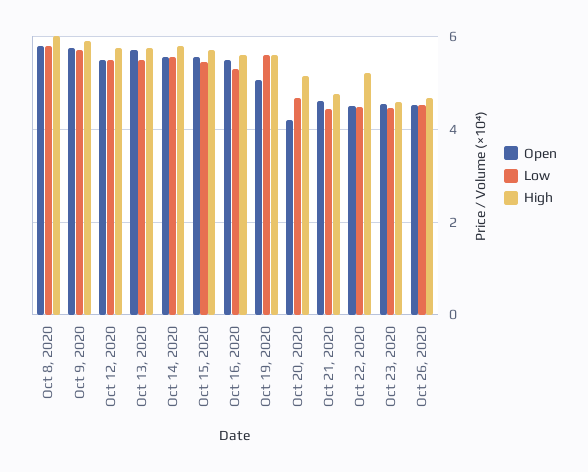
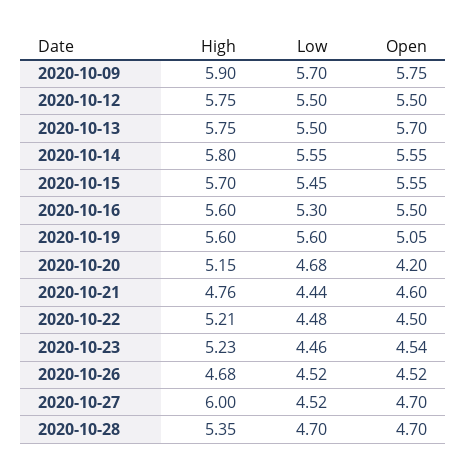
Open, Oct 8, 2020: 5.8 -> none
Low, Oct 8, 2020: 5.8 -> none
High, Oct 8, 2020: 6 -> none
High, Oct 23, 2020: 4.6 -> 5.23
High, 2020-10-27: none -> 6
Low, 2020-10-27: none -> 4.52
Open, 2020-10-27: none -> 4.7
High, 2020-10-28: none -> 5.35
Low, 2020-10-28: none -> 4.7
Open, 2020-10-28: none -> 4.7

